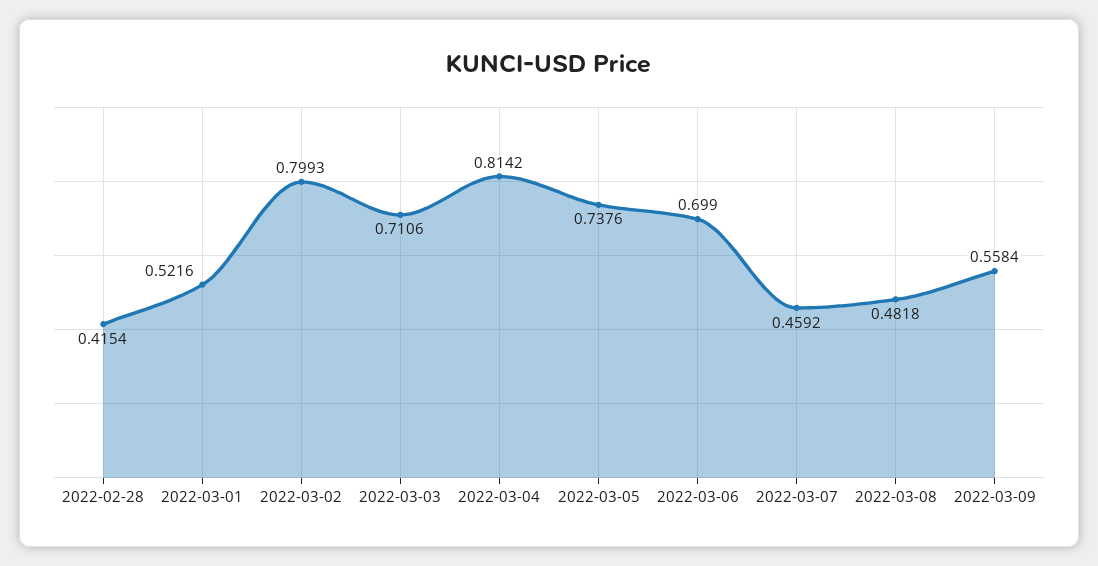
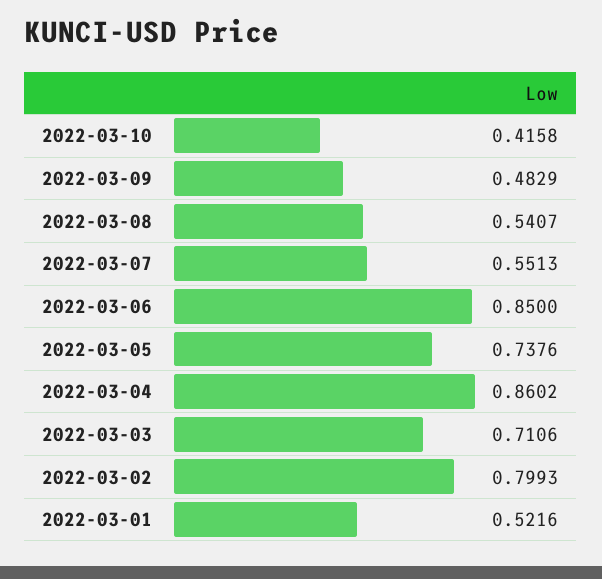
2022-02-28: 0.4154 -> none
2022-03-04: 0.8142 -> 0.8602
2022-03-06: 0.699 -> 0.85
2022-03-07: 0.4592 -> 0.5513
2022-03-08: 0.4818 -> 0.5407
2022-03-09: 0.5584 -> 0.4829
2022-03-10: none -> 0.4158

